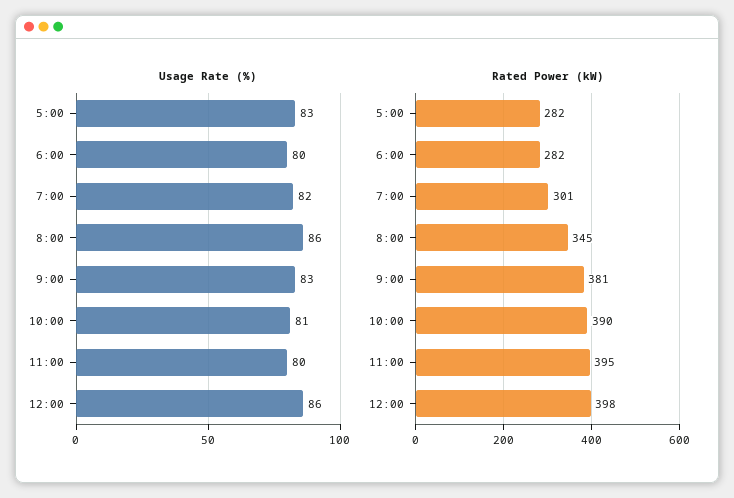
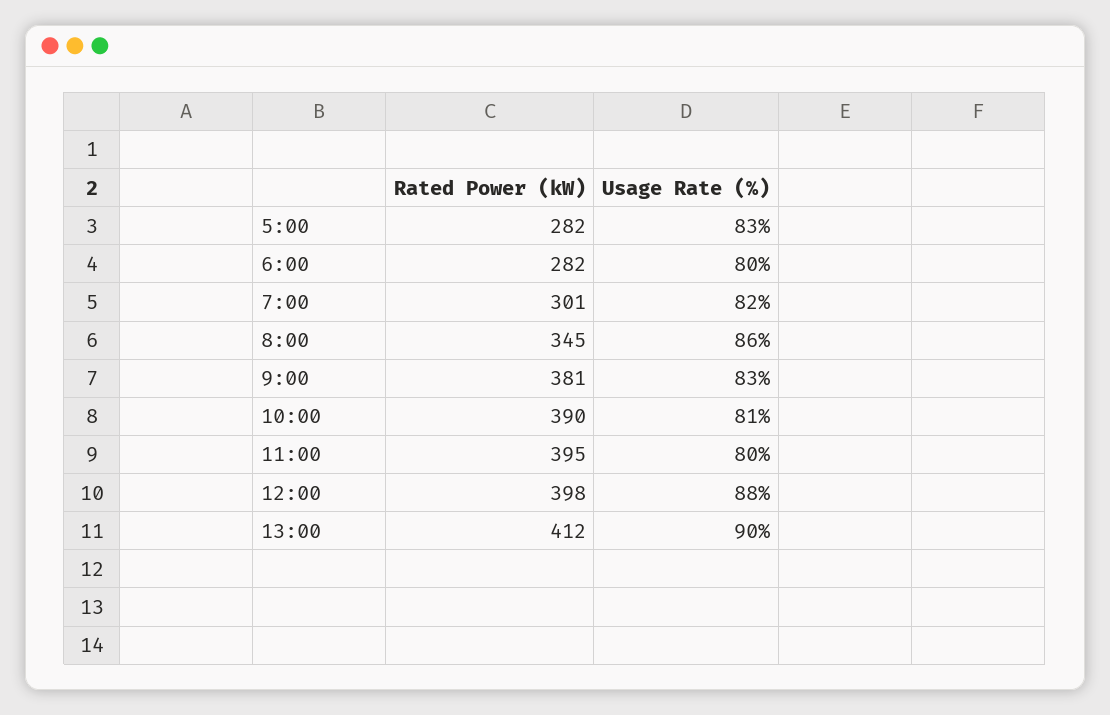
Usage Rate (%), 12:00: 86 -> 88
Rated Power (kW), 13:00: none -> 412
Usage Rate (%), 13:00: none -> 90

